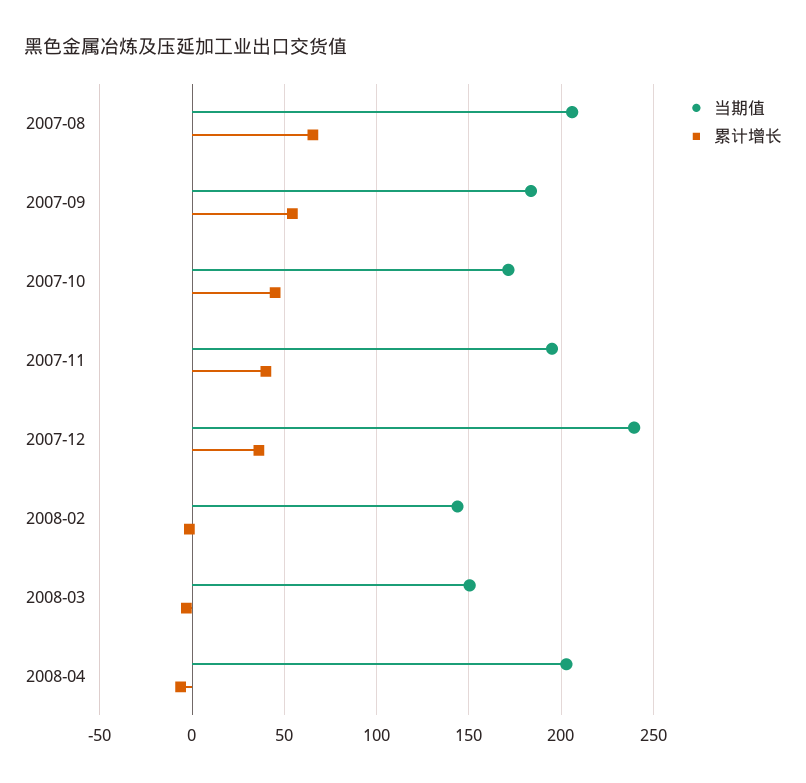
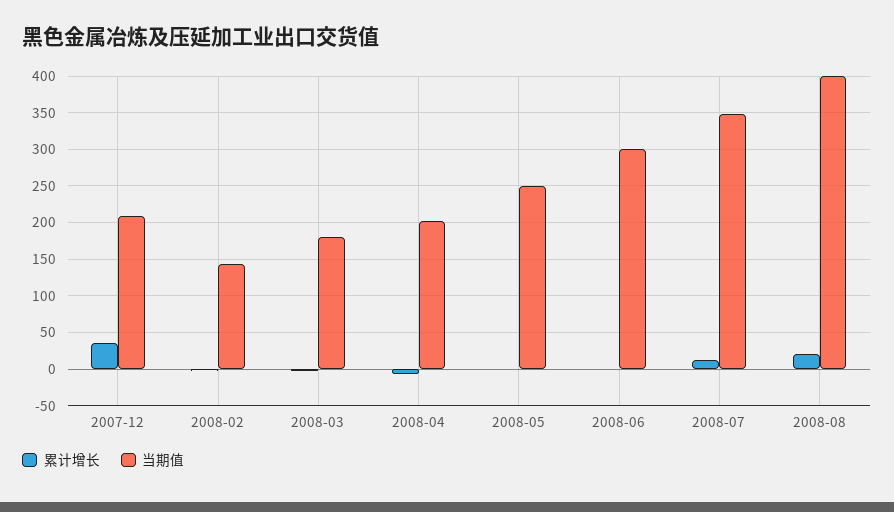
当期值, 2007-08: 205 -> none
累计增长, 2007-08: 65 -> none
当期值, 2007-09: 185 -> none
累计增长, 2007-09: 55 -> none
当期值, 2007-10: 170 -> none
累计增长, 2007-10: 45 -> none
当期值, 2007-11: 195 -> none
累计增长, 2007-11: 40 -> none
当期值, 2007-12: 240 -> 210
当期值, 2008-03: 150 -> 180
累计增长, 2008-05: none -> 0
当期值, 2008-05: none -> 250
累计增长, 2008-06: none -> 0
当期值, 2008-06: none -> 300
累计增长, 2008-07: none -> 10
当期值, 2008-07: none -> 350
累计增长, 2008-08: none -> 20
当期值, 2008-08: none -> 400

